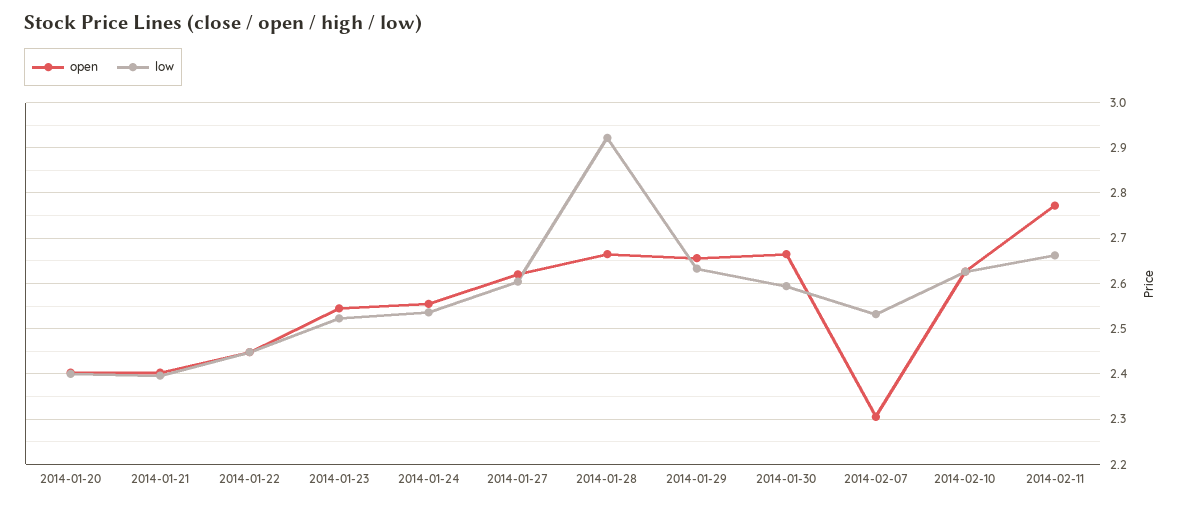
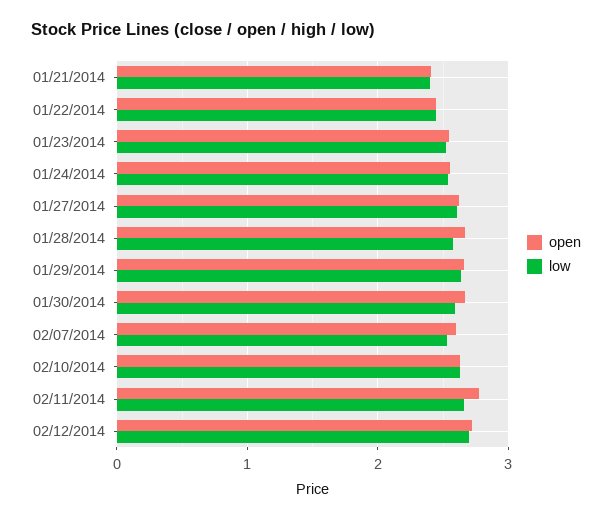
open, 2014-01-20: 2.4 -> none
low, 2014-01-20: 2.4 -> none
low, 2014-01-28: 2.92 -> 2.6
open, 2014-02-07: 2.3 -> 2.6
open, 02/12/2014: none -> 2.7
low, 02/12/2014: none -> 2.7

